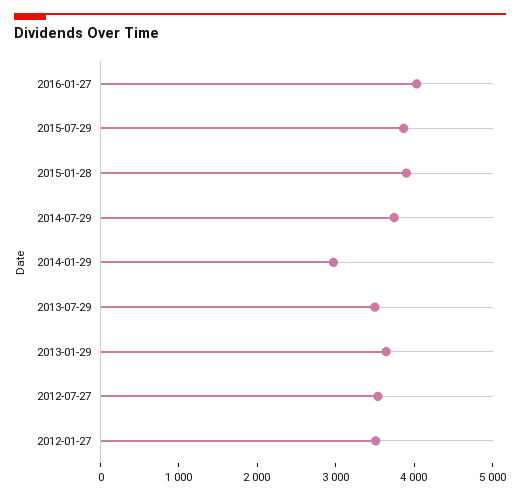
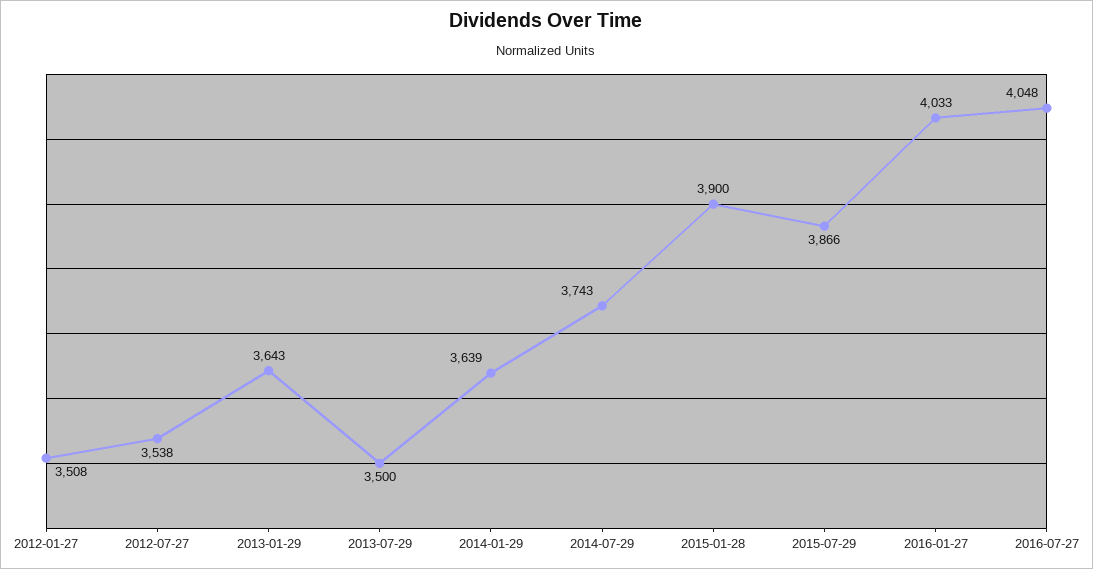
2014-01-29: 3000 -> 3639
2016-07-27: none -> 4048

